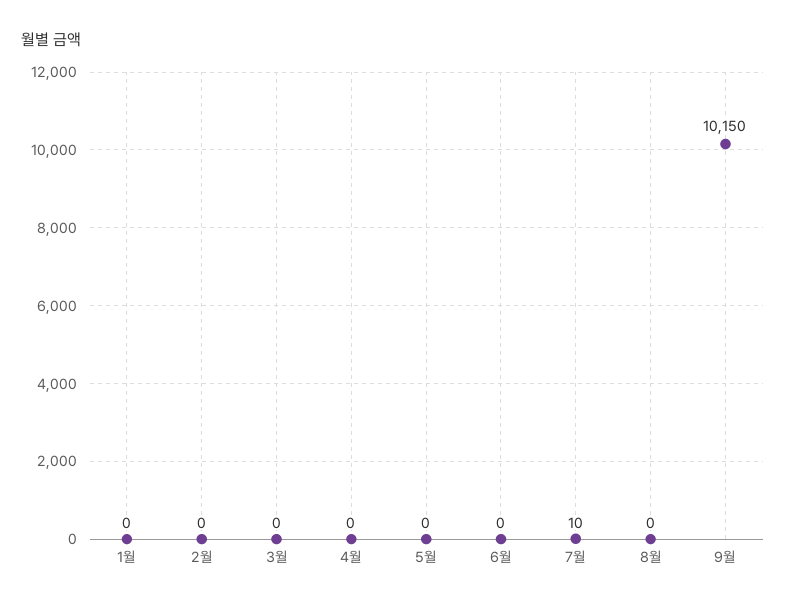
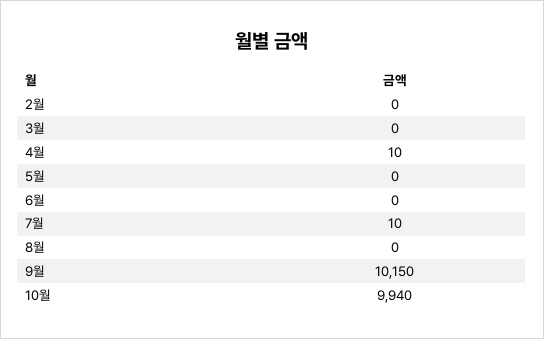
1월: 0 -> none
4월: 0 -> 10
10월: none -> 9940

